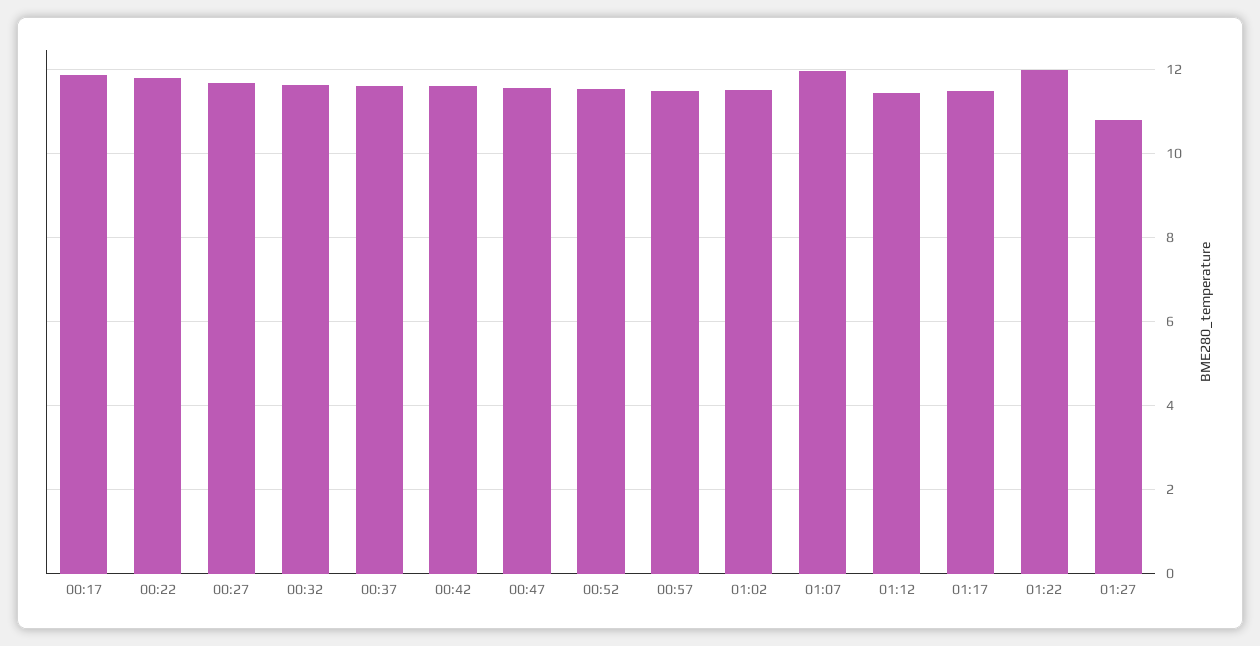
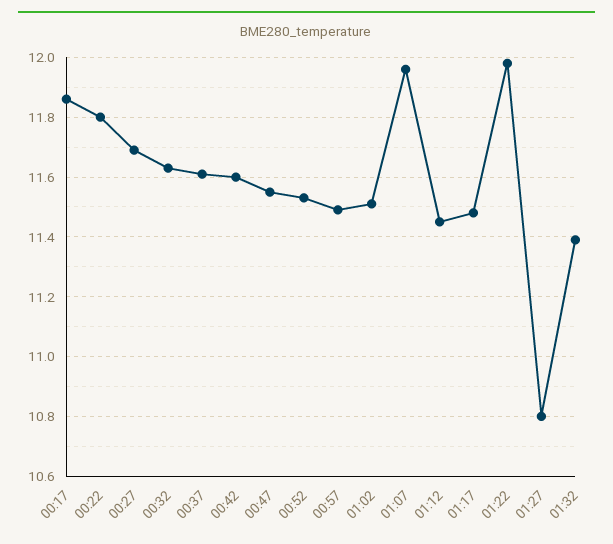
01:32: none -> 11.4

